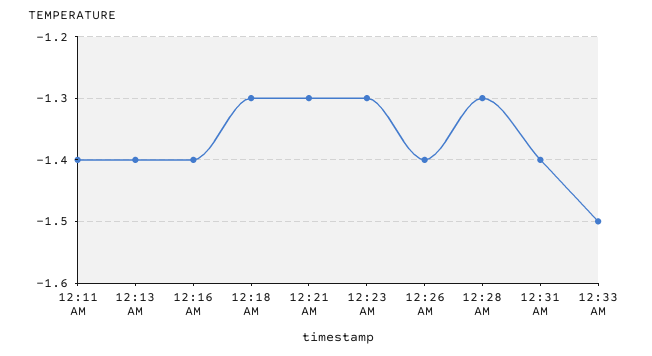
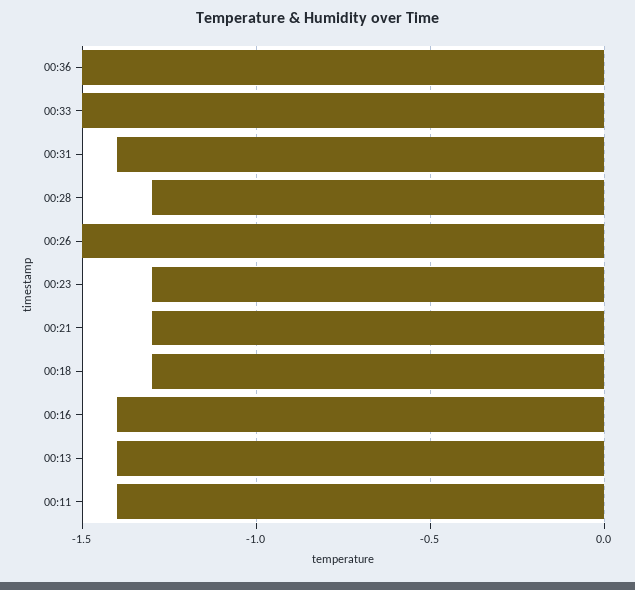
12:26 AM: -1.4 -> -1.5
00:36: none -> -1.5

